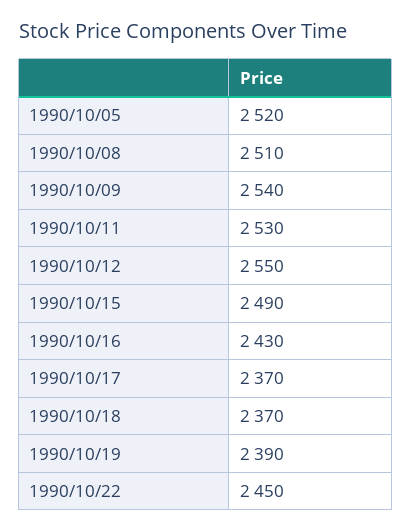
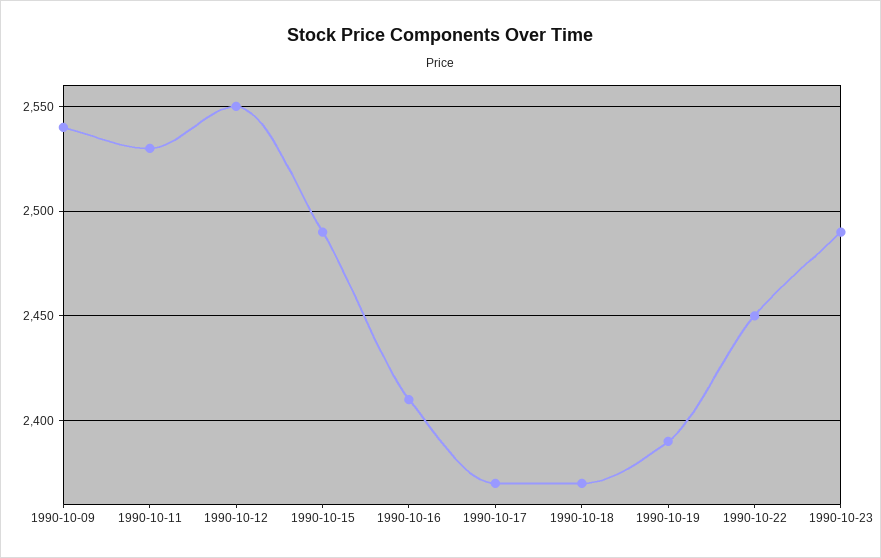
1990/10/05: 2520 -> none
1990/10/08: 2510 -> none
1990/10/16: 2430 -> 2410
1990-10-23: none -> 2490

